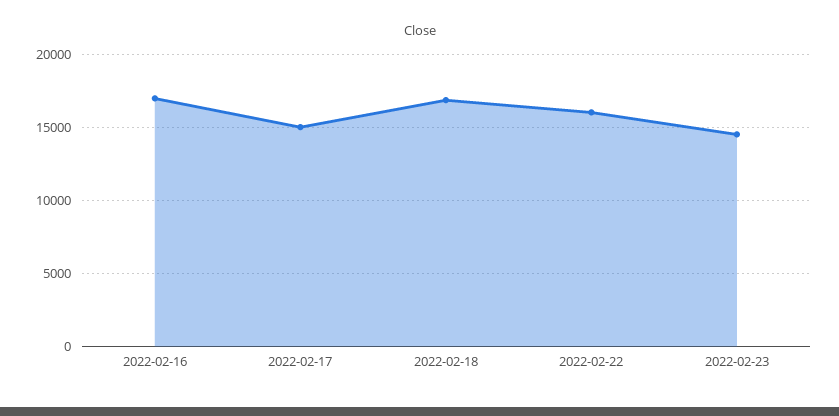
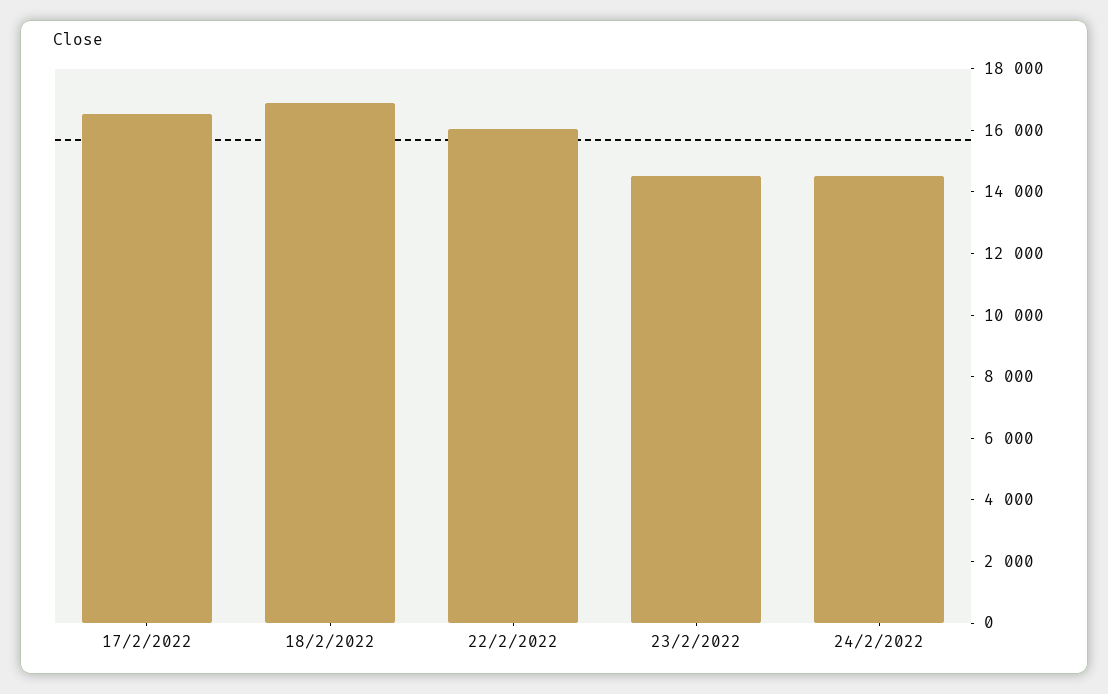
2022-02-16: 17000 -> none
2022-02-17: 15000 -> 16500
24/2/2022: none -> 14500

